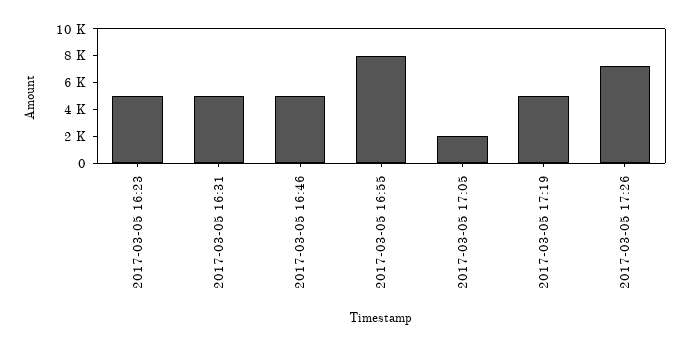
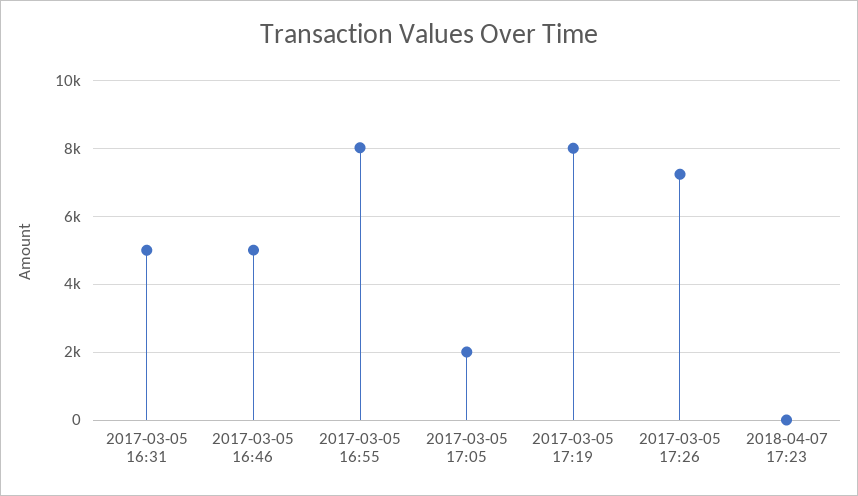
2017-03-05 16:23: 5000 -> none
2017-03-05 17:19: 5000 -> 8000
2018-04-07 17:23: none -> 0

